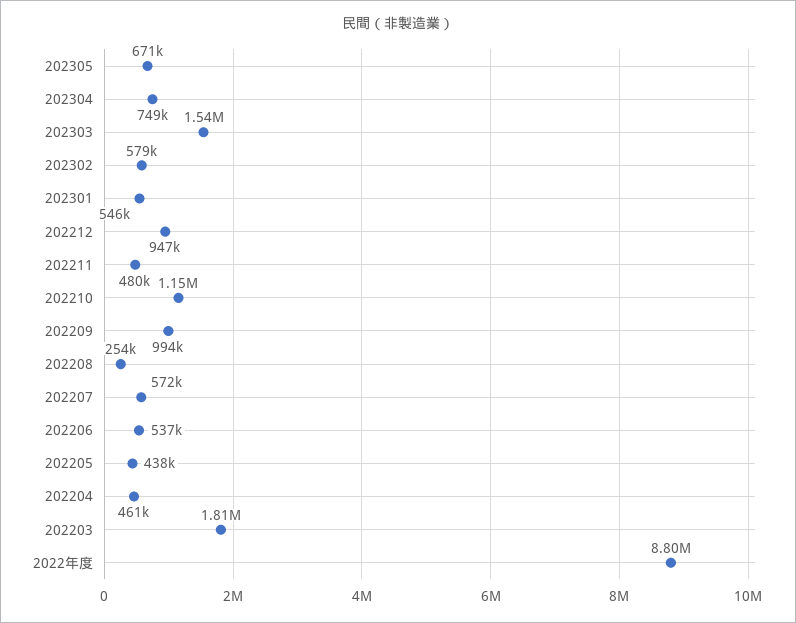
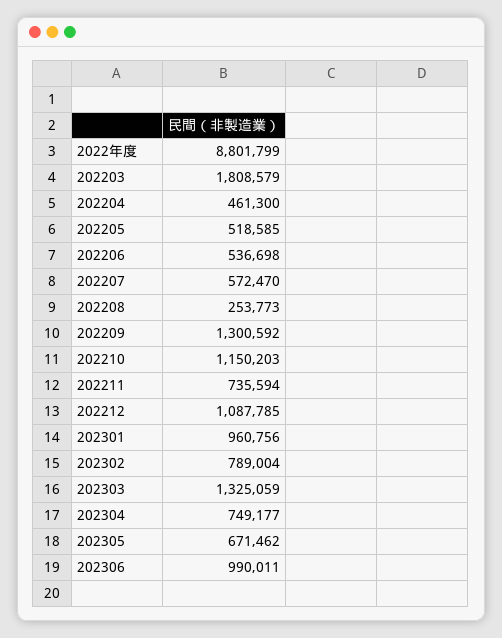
202303: 1540000 -> 1325059
202302: 579000 -> 789004
202301: 546000 -> 960756
202212: 947000 -> 1087785
202211: 480000 -> 735594
202209: 994000 -> 1300592
202205: 438000 -> 518585
202306: none -> 990011

